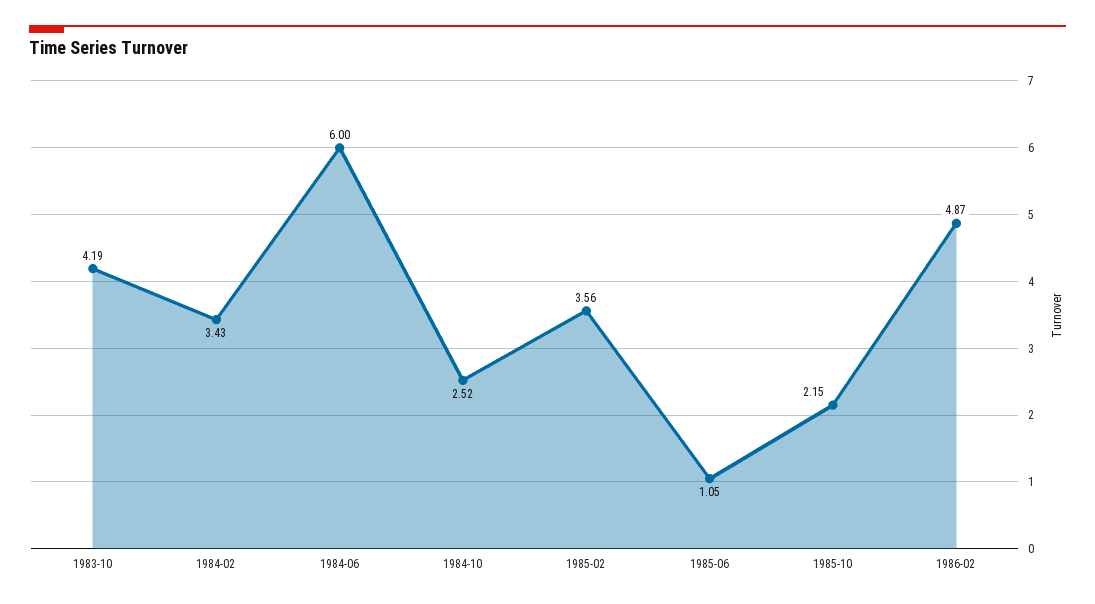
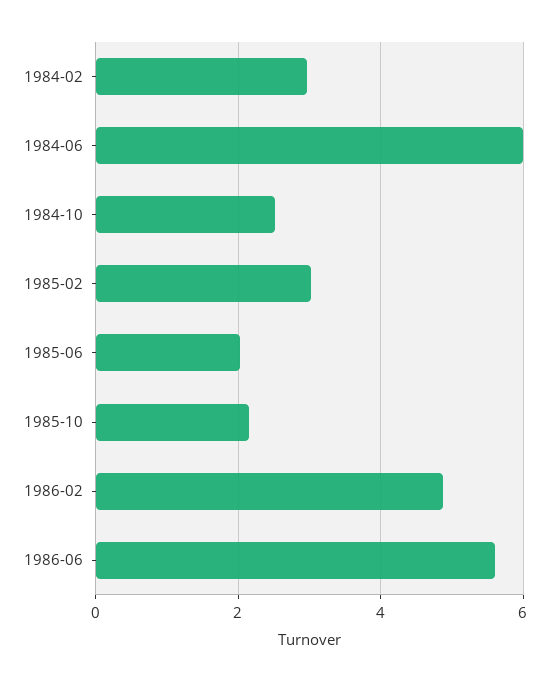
1983-10: 4.19 -> none
1984-02: 3.43 -> 3
1985-02: 3.56 -> 3
1985-06: 1.05 -> 2
1986-06: none -> 5.6

